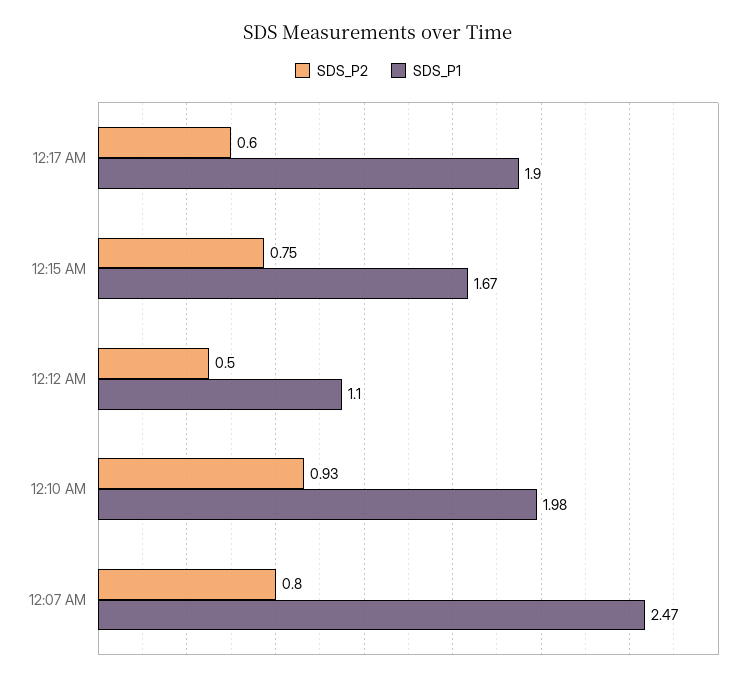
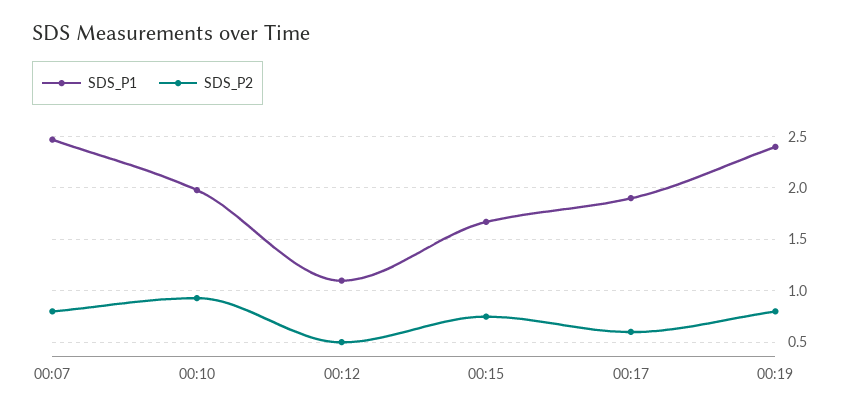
SDS_P1, 00:19: none -> 2.4
SDS_P2, 00:19: none -> 0.8

